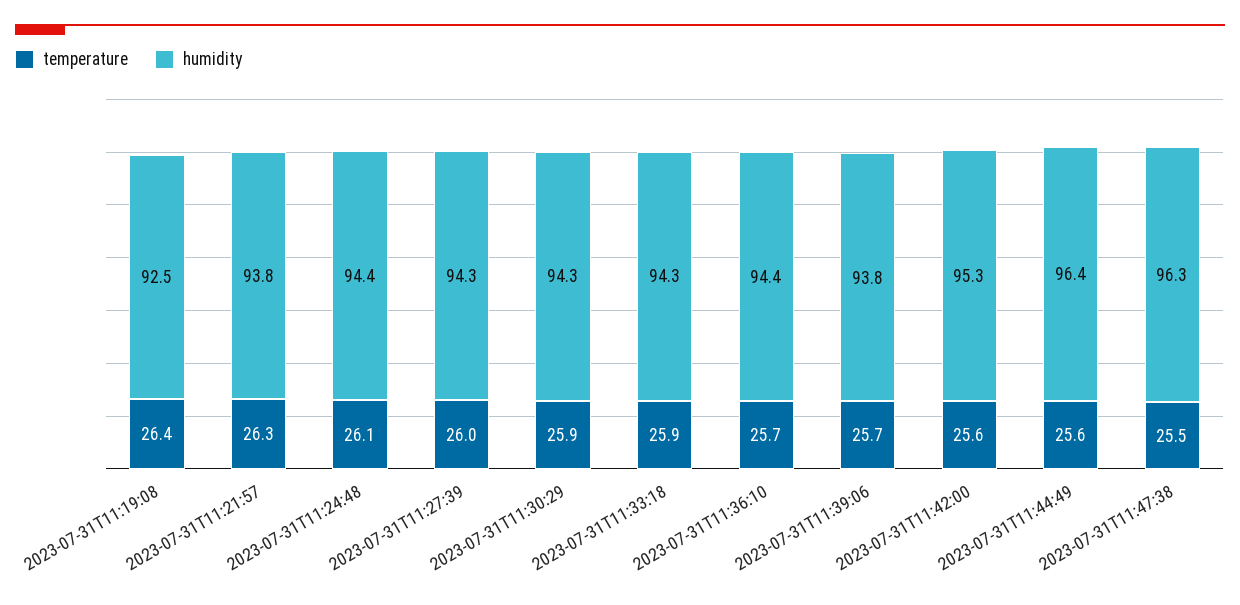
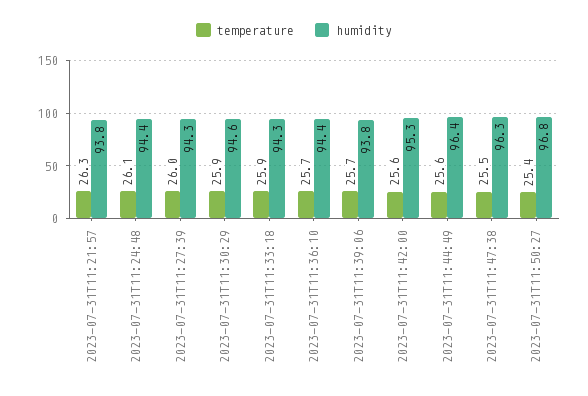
temperature, 2023-07-31T11:19:08: 26.4 -> none
humidity, 2023-07-31T11:19:08: 92.5 -> none
humidity, 2023-07-31T11:30:29: 94.3 -> 94.6
temperature, 2023-07-31T11:50:27: none -> 25.4
humidity, 2023-07-31T11:50:27: none -> 96.8

